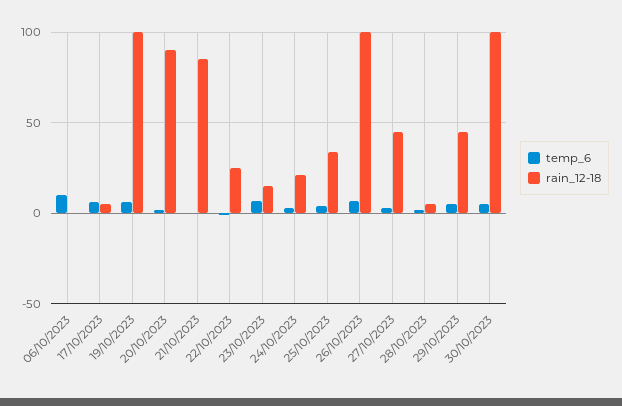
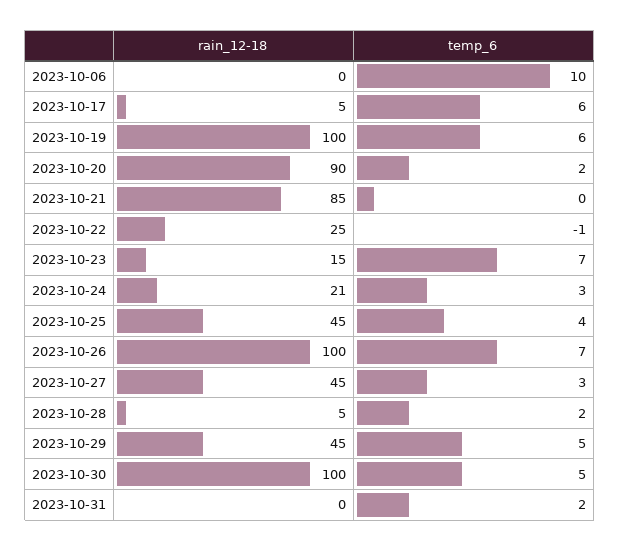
rain_12-18, 25/10/2023: 35 -> 45
rain_12-18, 2023-10-31: none -> 0
temp_6, 2023-10-31: none -> 2

